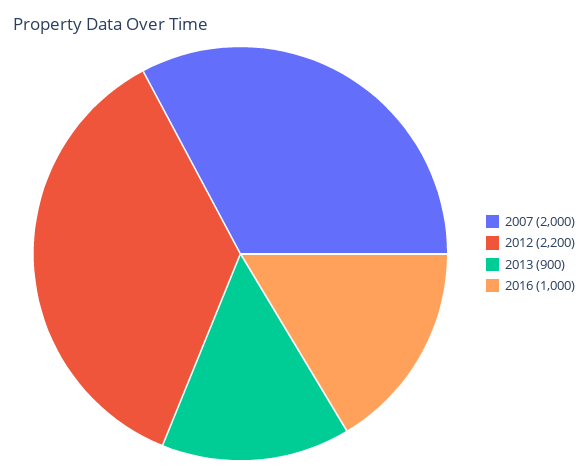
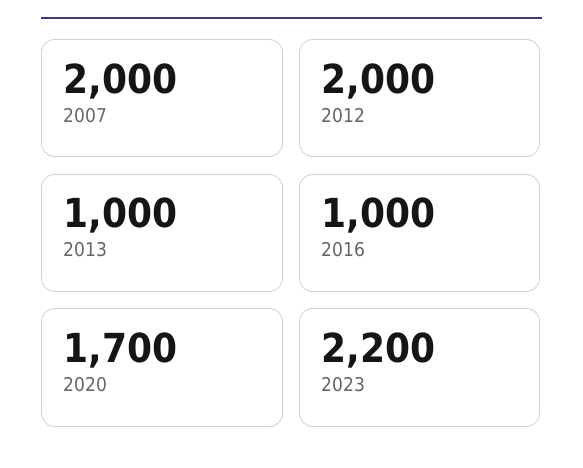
2012: 2200 -> 2000
2013: 900 -> 1000
2020: none -> 1700
2023: none -> 2200

